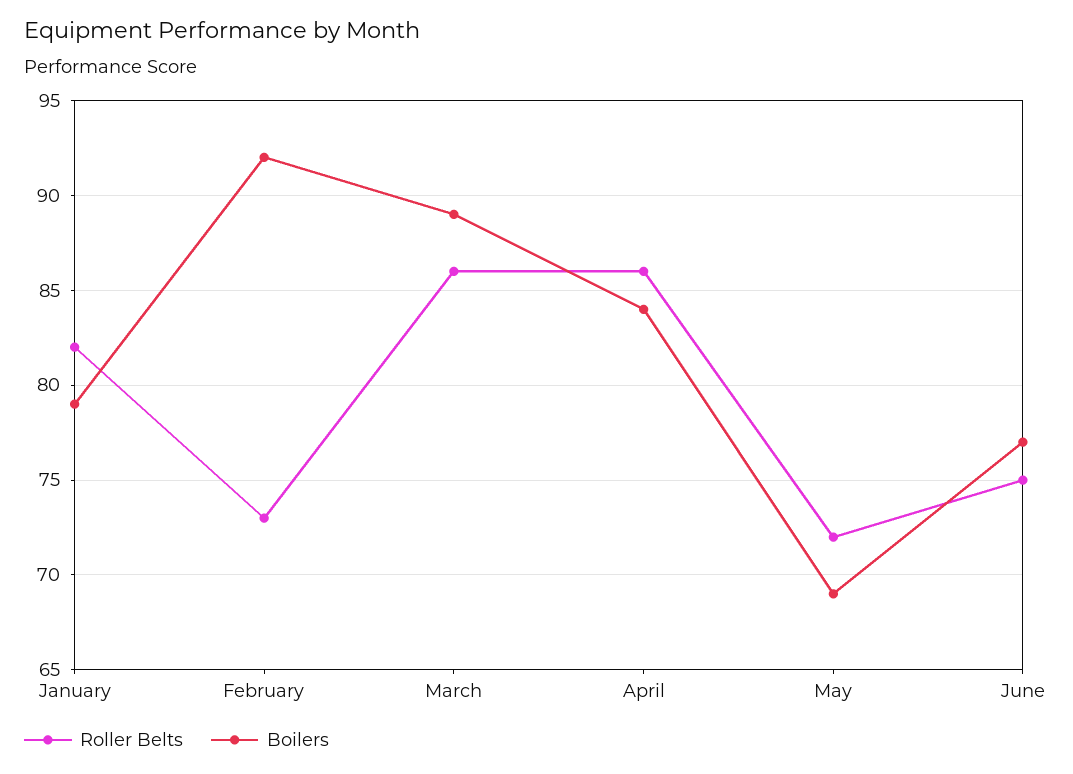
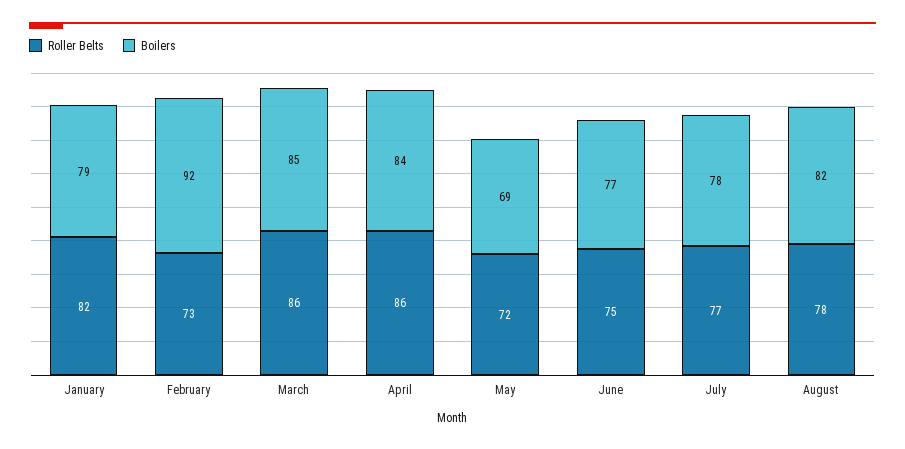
Boilers, March: 89 -> 85
Roller Belts, July: none -> 77
Boilers, July: none -> 78
Roller Belts, August: none -> 78
Boilers, August: none -> 82

